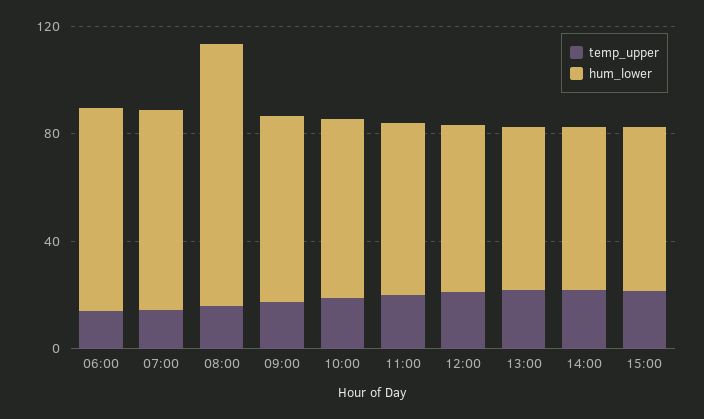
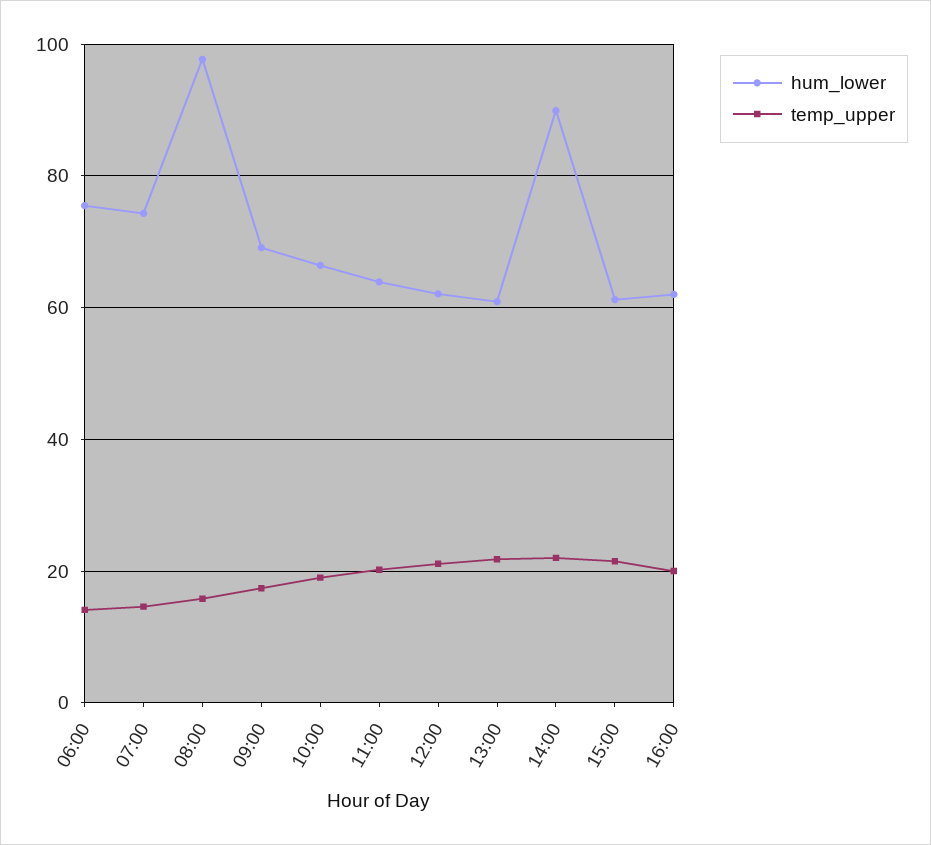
hum_lower, 14:00: 60 -> 90
hum_lower, 16:00: none -> 62
temp_upper, 16:00: none -> 20

